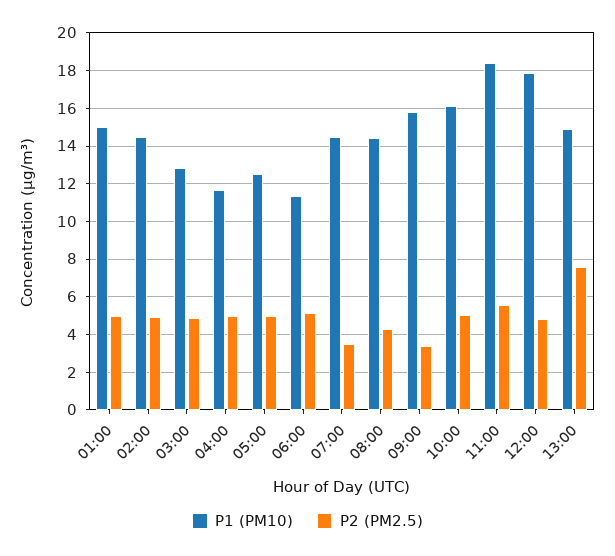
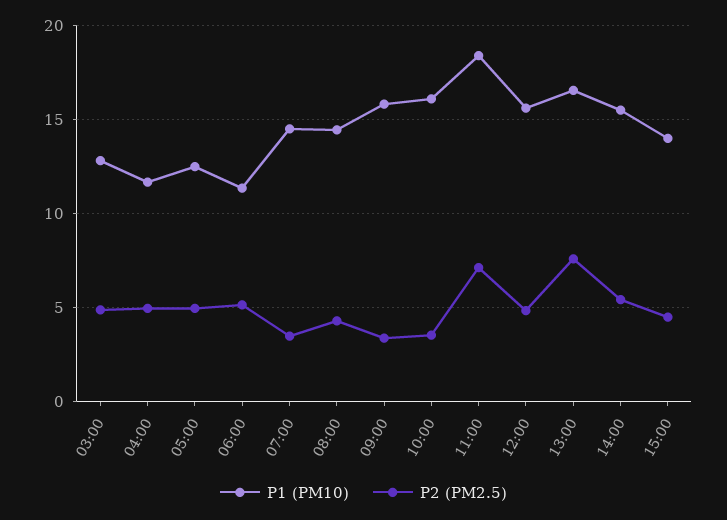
P1 (PM10), 01:00: 15 -> none
P2 (PM2.5), 01:00: 5 -> none
P1 (PM10), 02:00: 14.5 -> none
P2 (PM2.5), 02:00: 5 -> none
P2 (PM2.5), 10:00: 5 -> 3.5
P2 (PM2.5), 11:00: 5.5 -> 7
P1 (PM10), 12:00: 18 -> 15.5
P1 (PM10), 13:00: 15 -> 16.5
P1 (PM10), 14:00: none -> 15.5
P2 (PM2.5), 14:00: none -> 5.5
P1 (PM10), 15:00: none -> 14
P2 (PM2.5), 15:00: none -> 4.5

